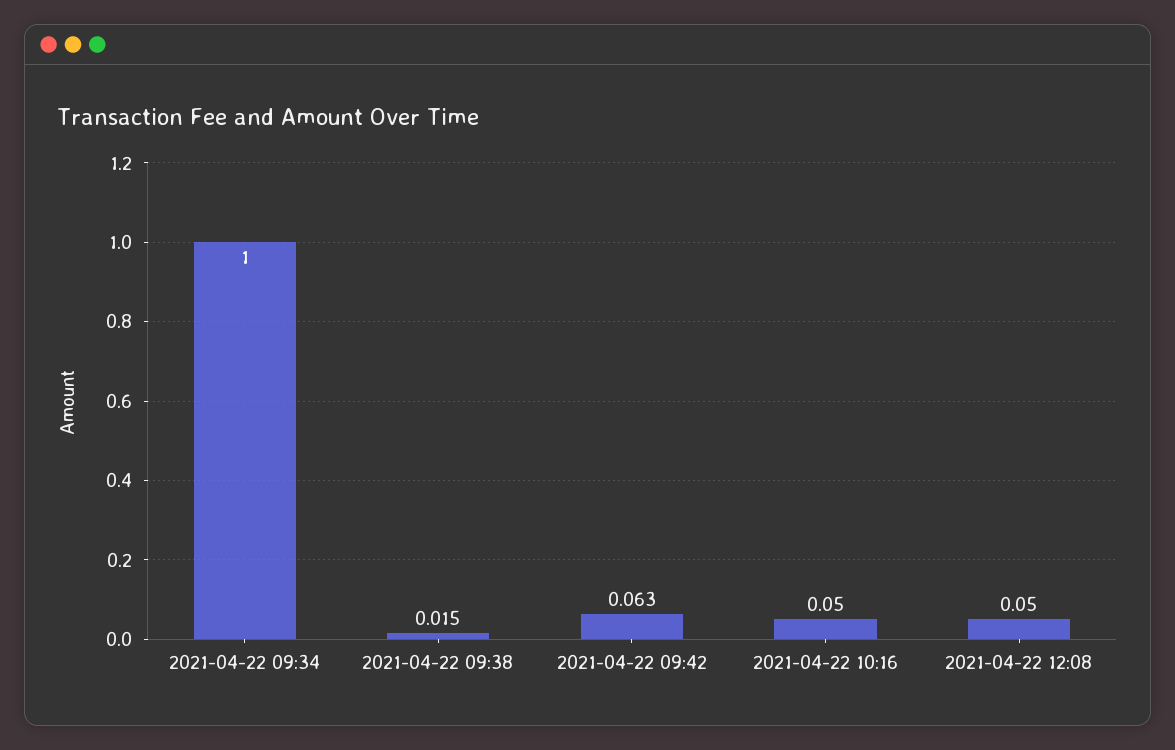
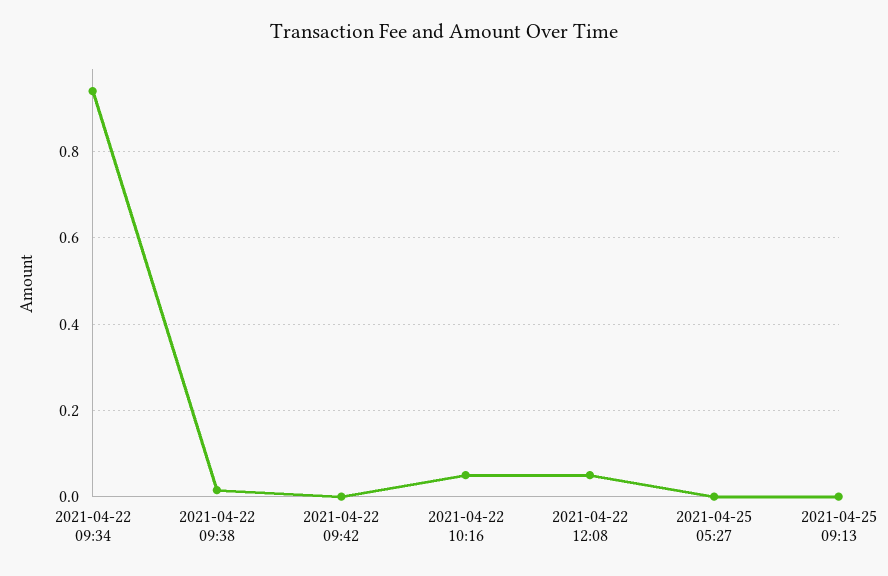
2021-04-22 09:34: 1 -> 0.94
2021-04-22 09:42: 0.063 -> 0
2021-04-25 05:27: none -> 0
2021-04-25 09:13: none -> 0

